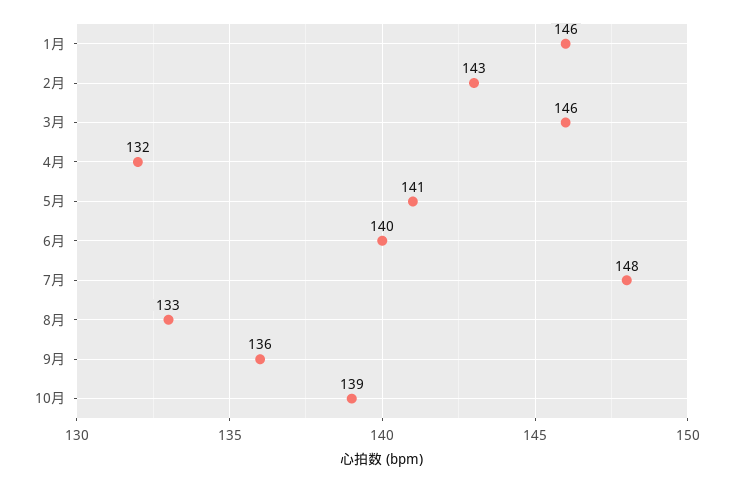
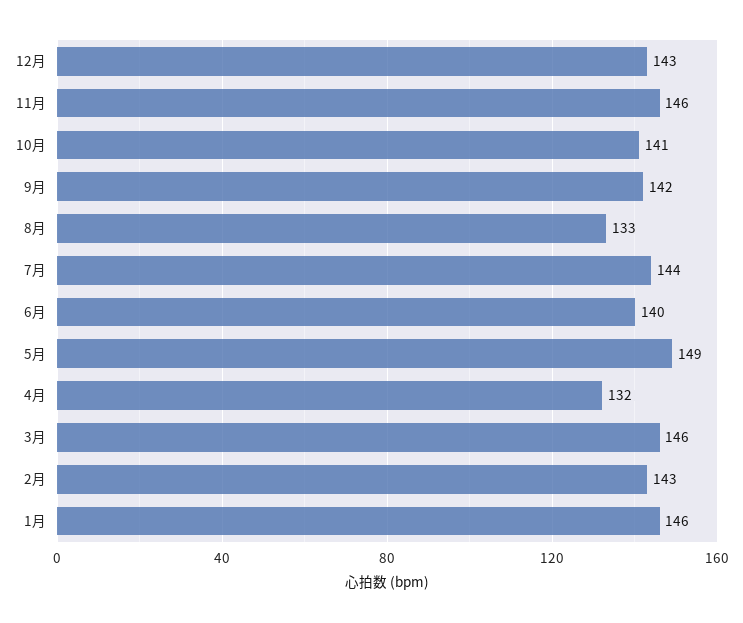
5月: 141 -> 149
7月: 148 -> 144
9月: 136 -> 142
10月: 139 -> 141
12月: none -> 143
11月: none -> 146

